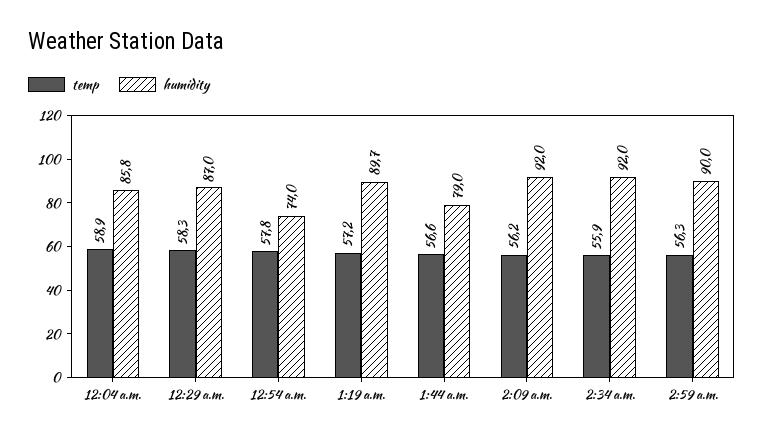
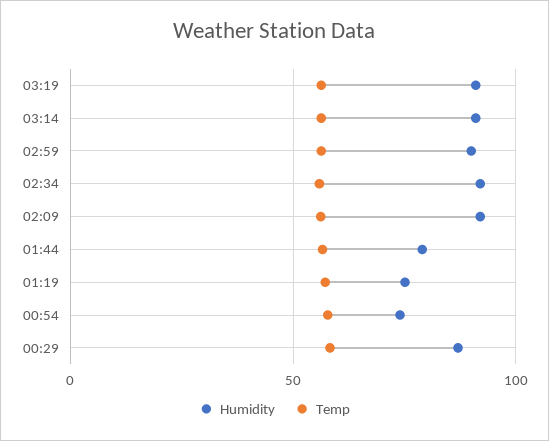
temp, 12:04 a.m.: 58.9 -> none
humidity, 12:04 a.m.: 85.8 -> none
humidity, 1:19 a.m.: 89.7 -> 75
humidity, 03:19: none -> 90
temp, 03:19: none -> 55
humidity, 03:14: none -> 90
temp, 03:14: none -> 55

